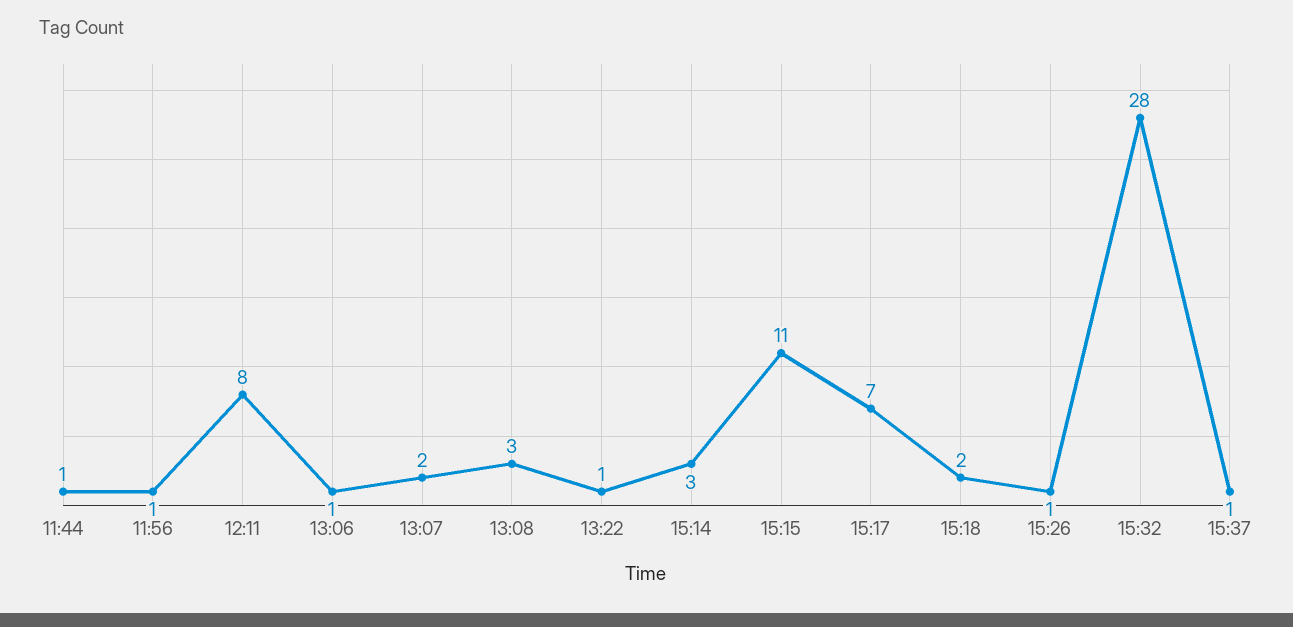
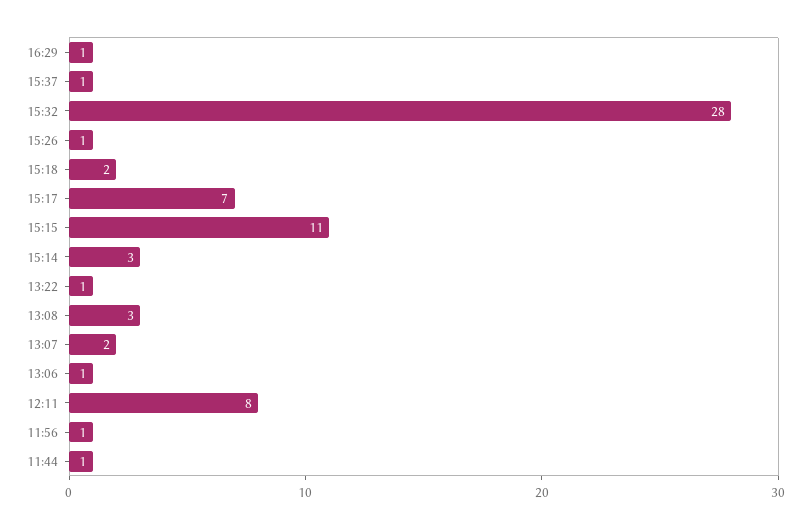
16:29: none -> 1

